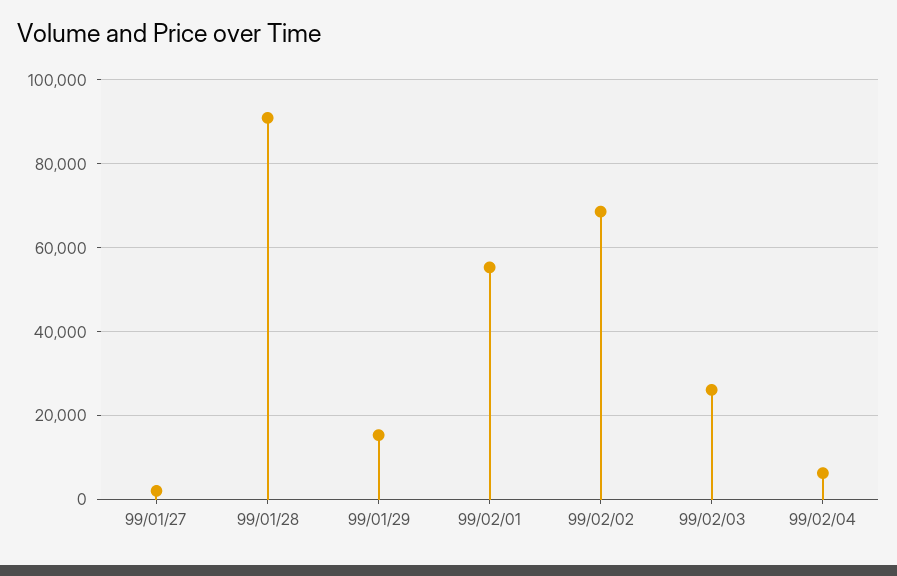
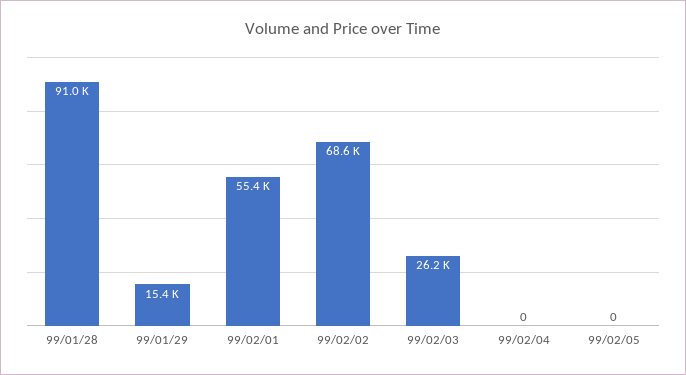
99/01/27: 2000 -> none
99/02/04: 6000 -> 0
99/02/05: none -> 0

